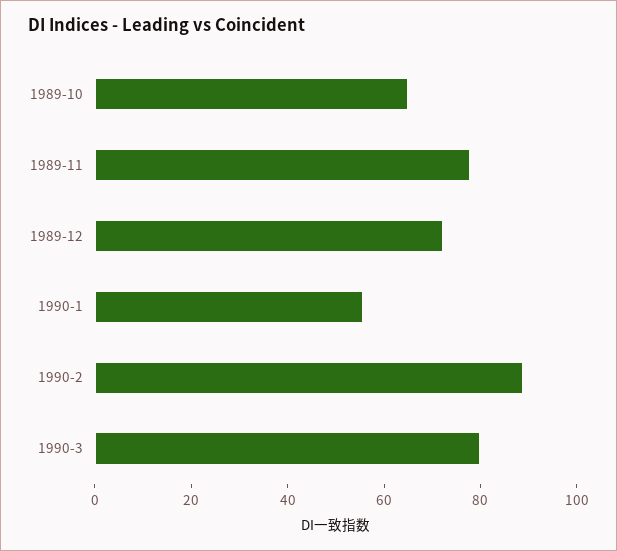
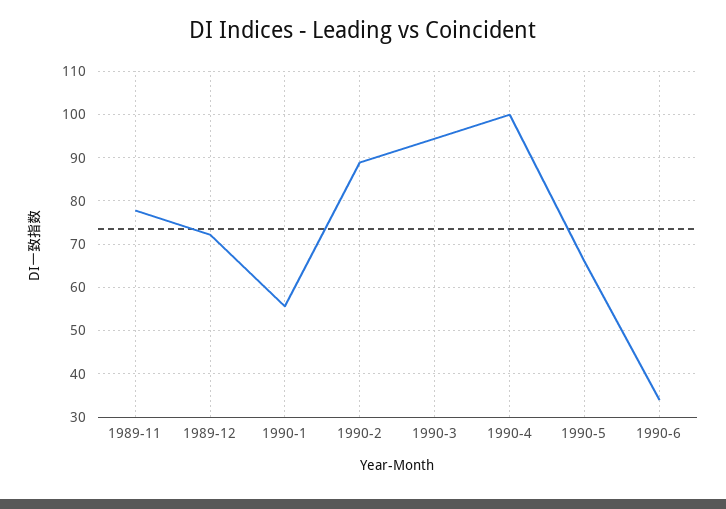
1989-10: 65 -> none
1990-3: 80 -> 94
1990-4: none -> 100
1990-5: none -> 66
1990-6: none -> 34

